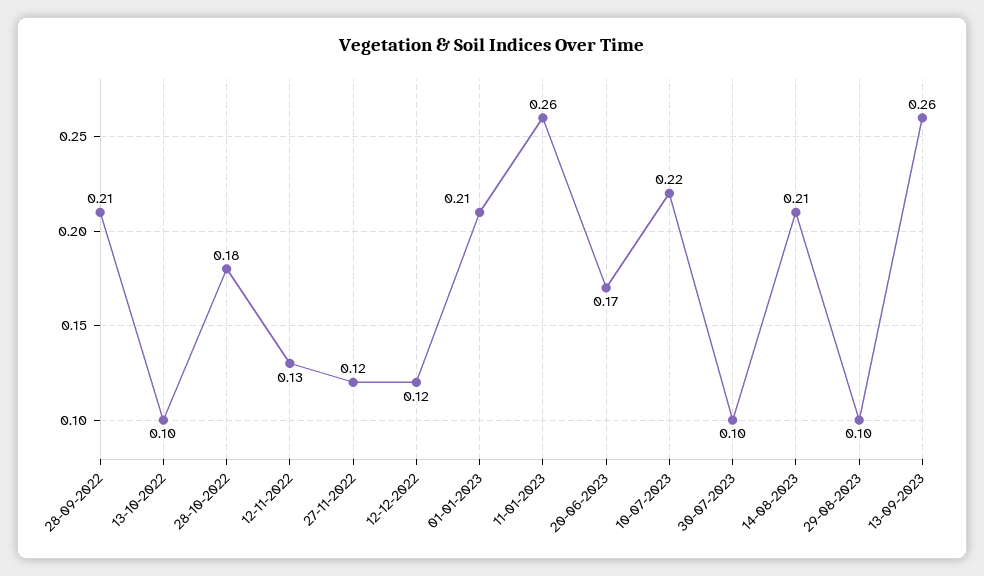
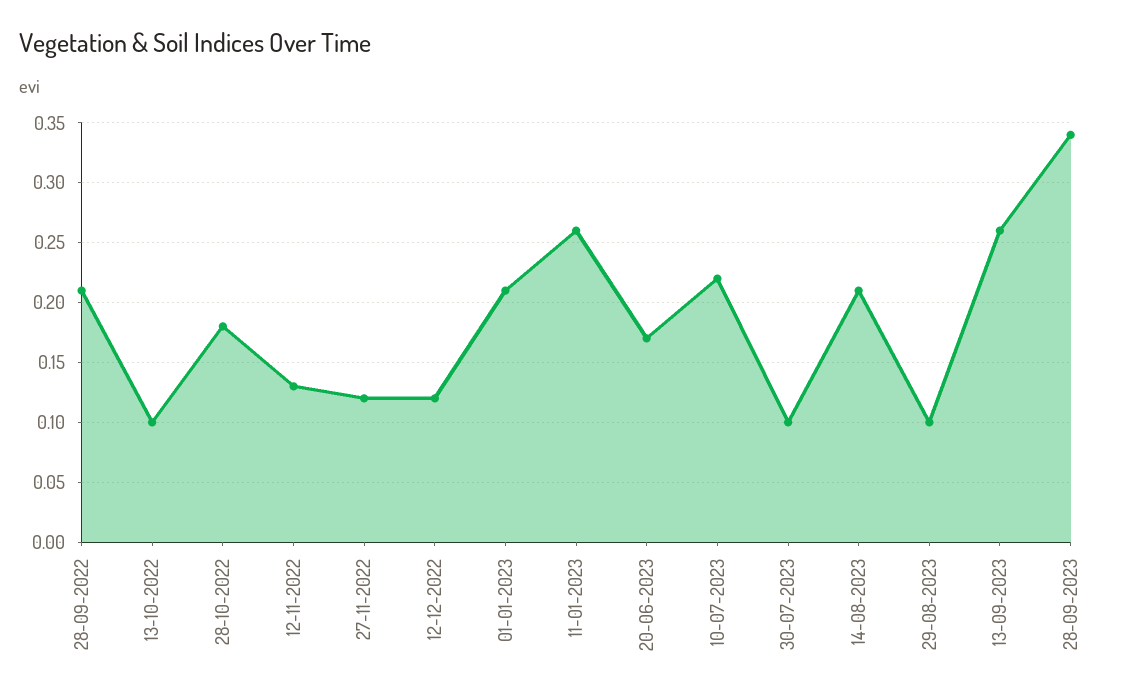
28-09-2023: none -> 0.34

